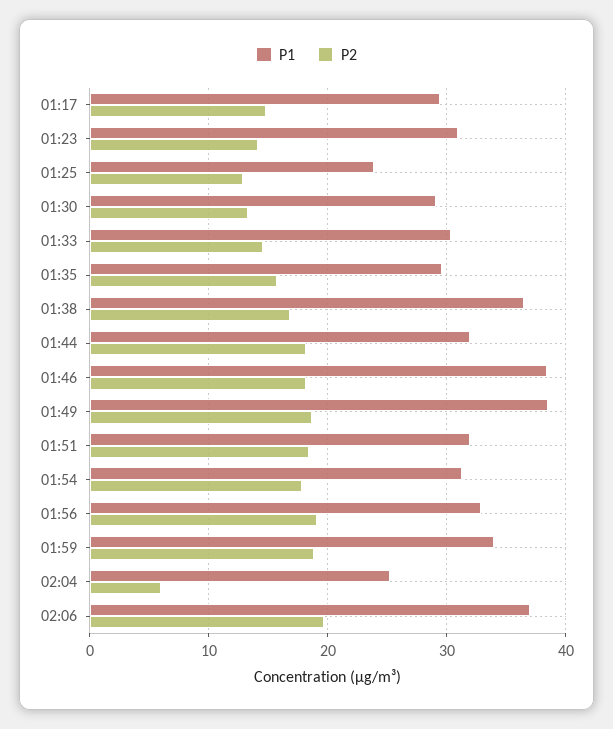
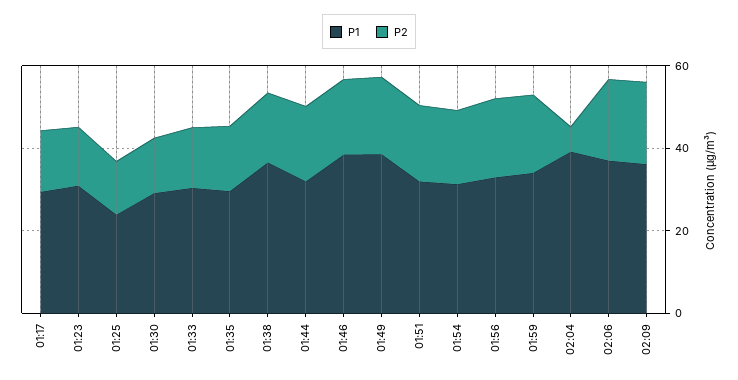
P1, 02:04: 25 -> 40
P1, 02:09: none -> 35
P2, 02:09: none -> 20

